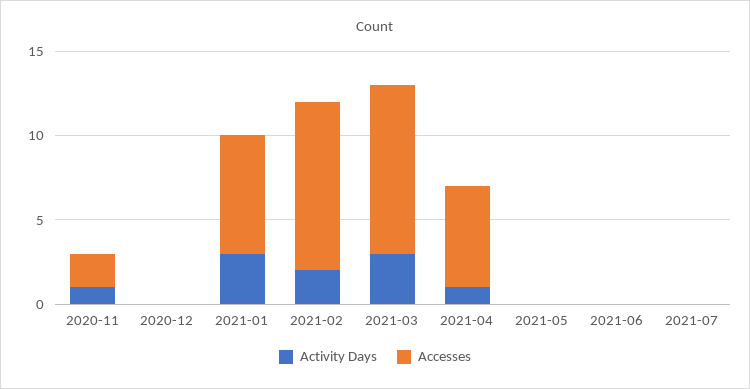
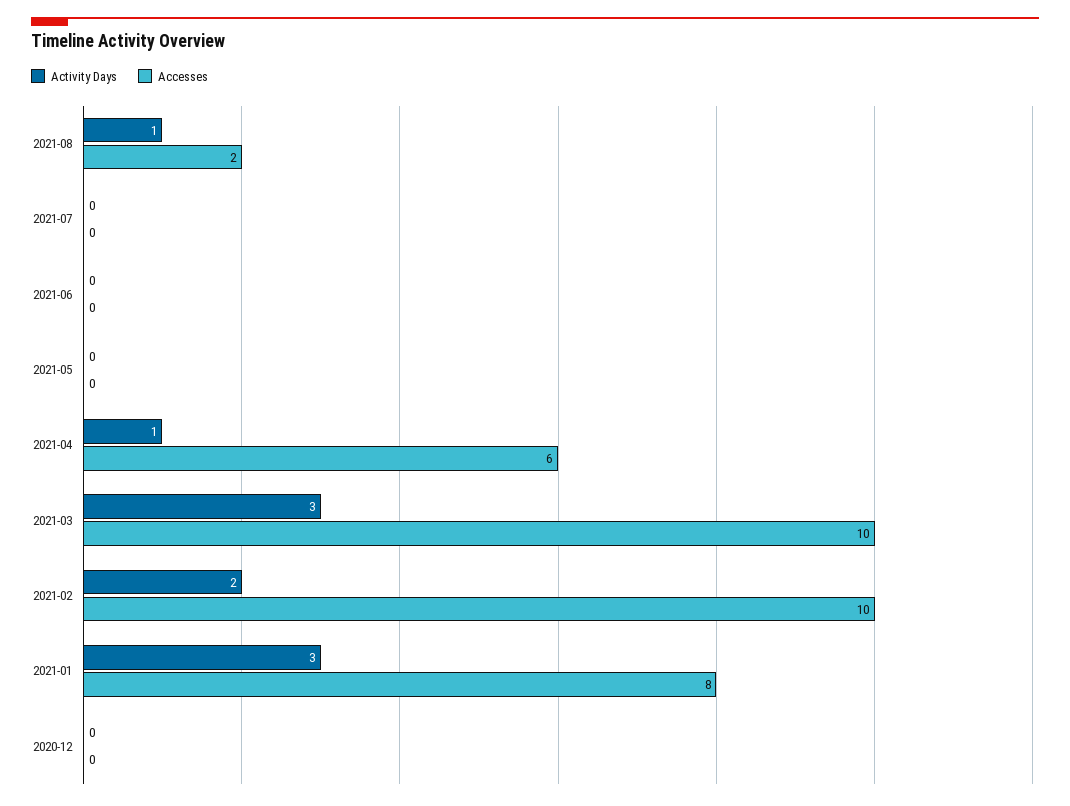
Activity Days, 2020-11: 1 -> none
Accesses, 2020-11: 2 -> none
Accesses, 2021-01: 7 -> 8
Activity Days, 2021-08: none -> 1
Accesses, 2021-08: none -> 2

